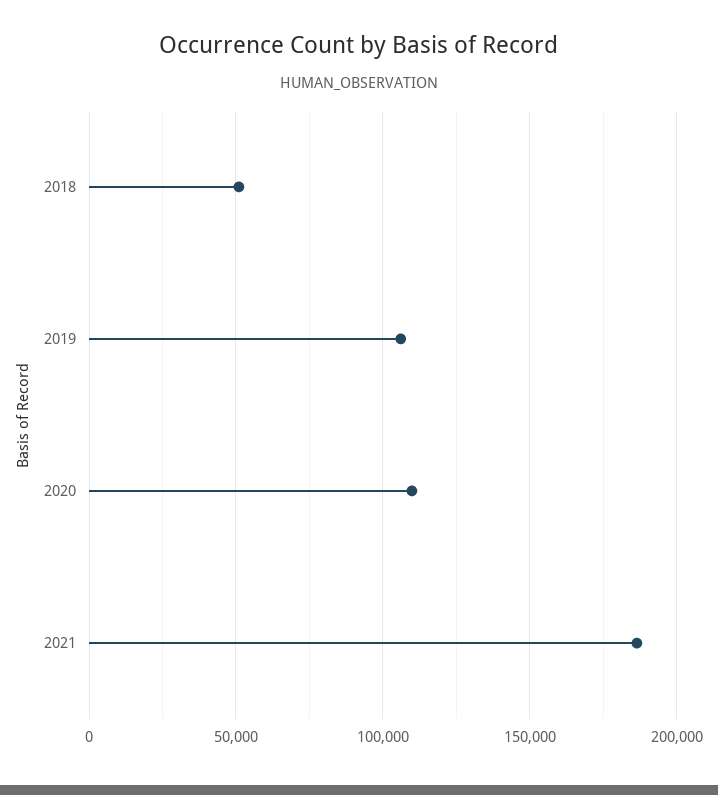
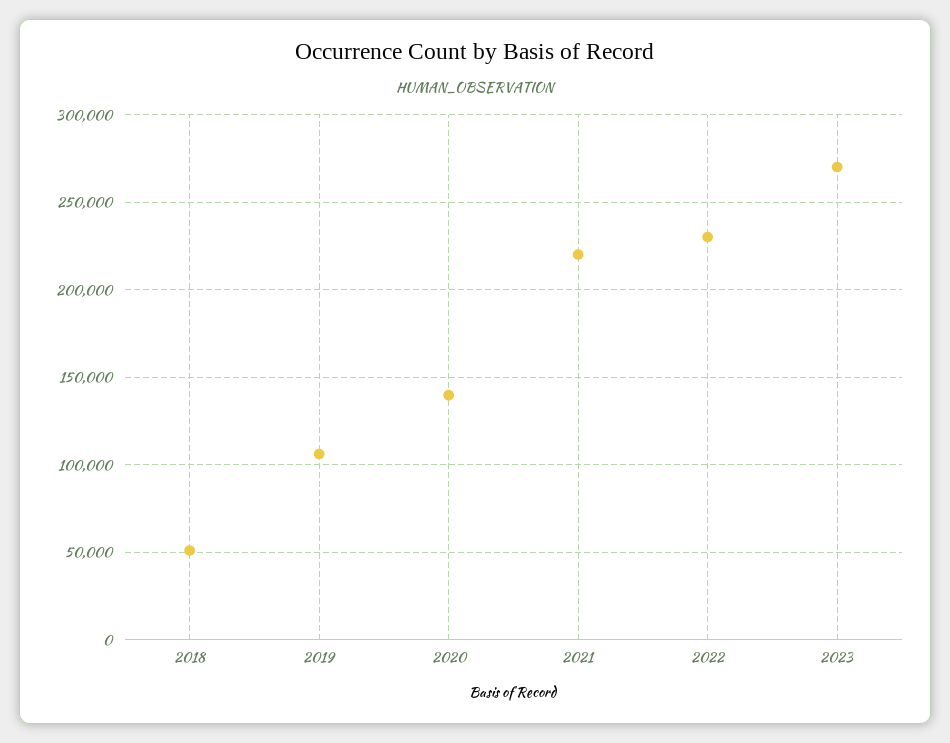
2020: 110000 -> 140000
2021: 185000 -> 220000
2022: none -> 230000
2023: none -> 270000

